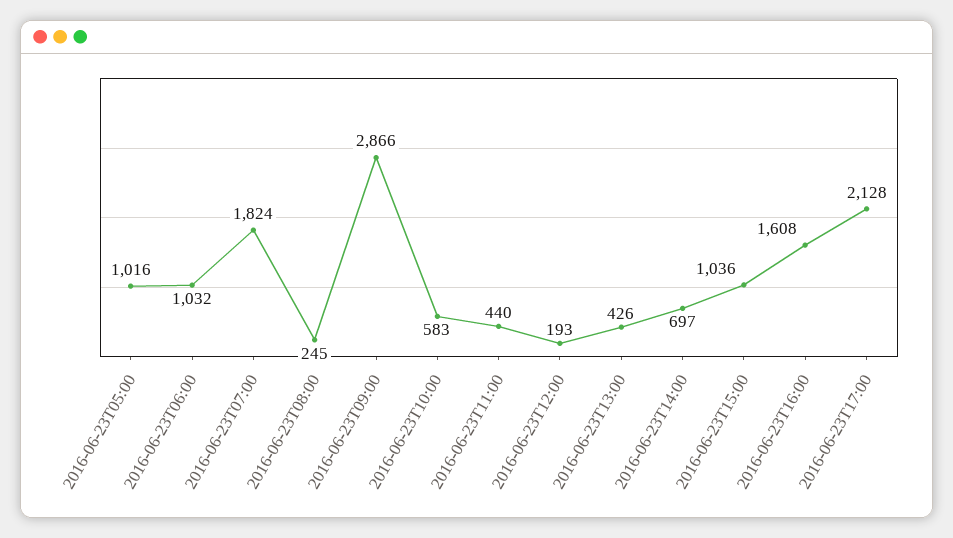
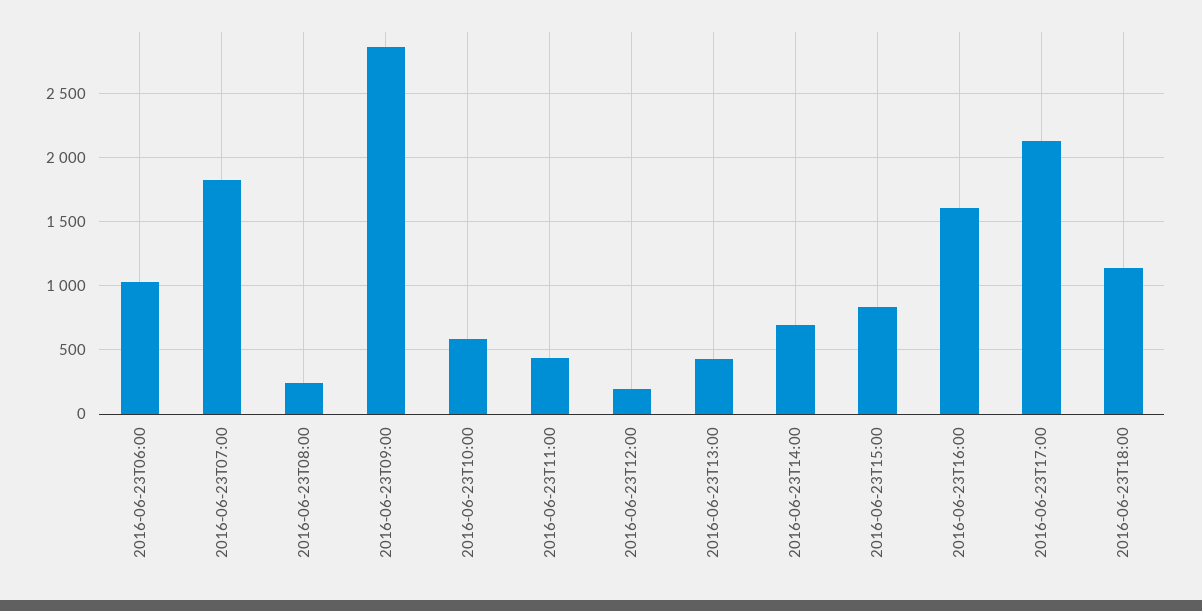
2016-06-23T05:00: 1016 -> none
2016-06-23T15:00: 1036 -> 850
2016-06-23T18:00: none -> 1150

